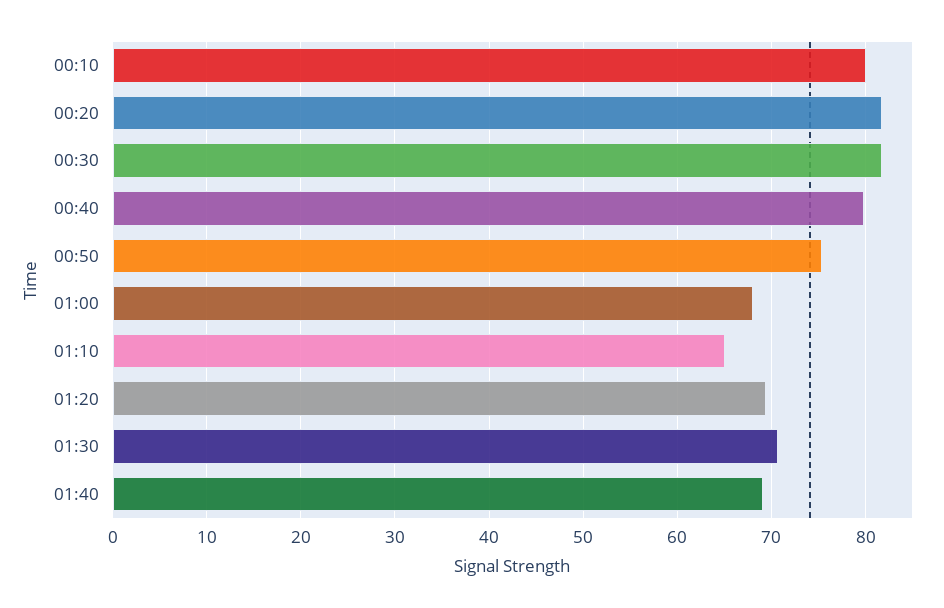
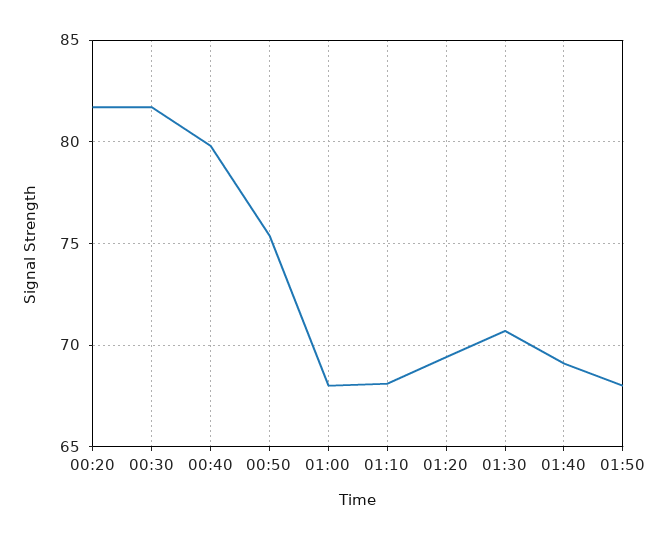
00:10: 80 -> none
01:10: 65 -> 68
01:50: none -> 68

